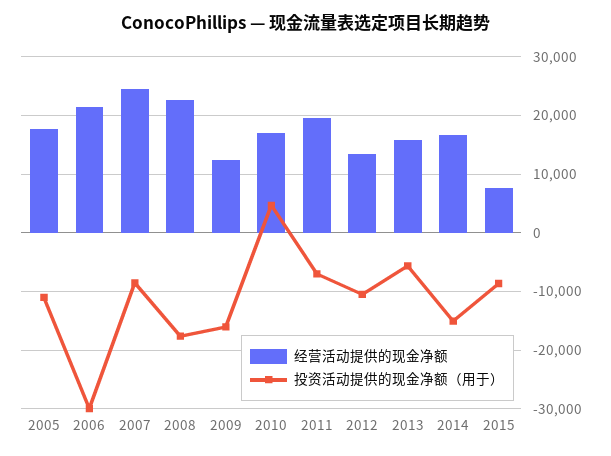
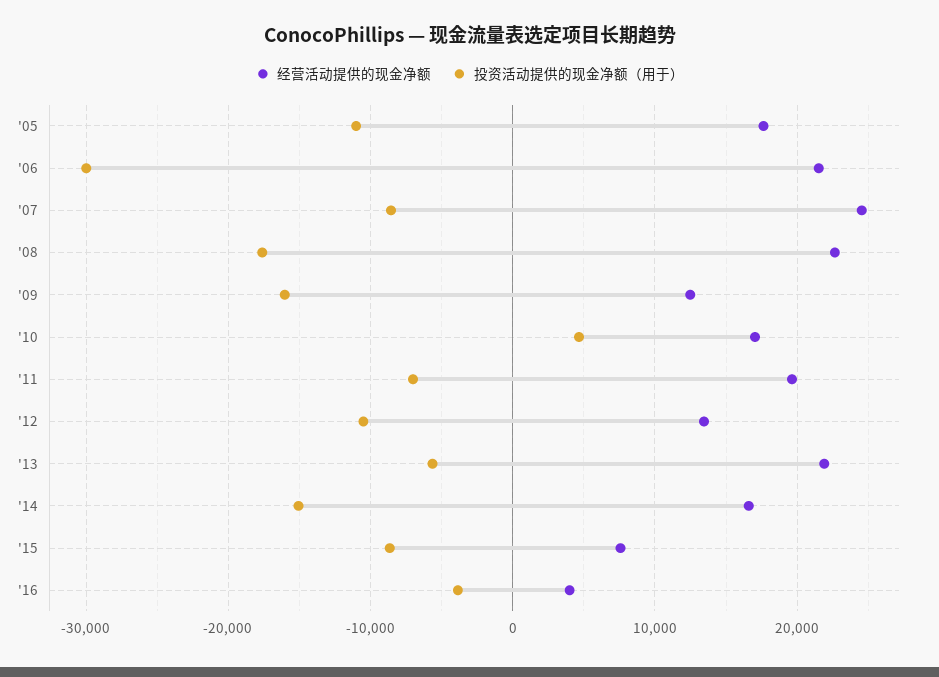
经营活动提供的现金净额, 2013: 16000 -> 22000
经营活动提供的现金净额, '16: none -> 4000
投资活动提供的现金净额（用于）, '16: none -> -4000

